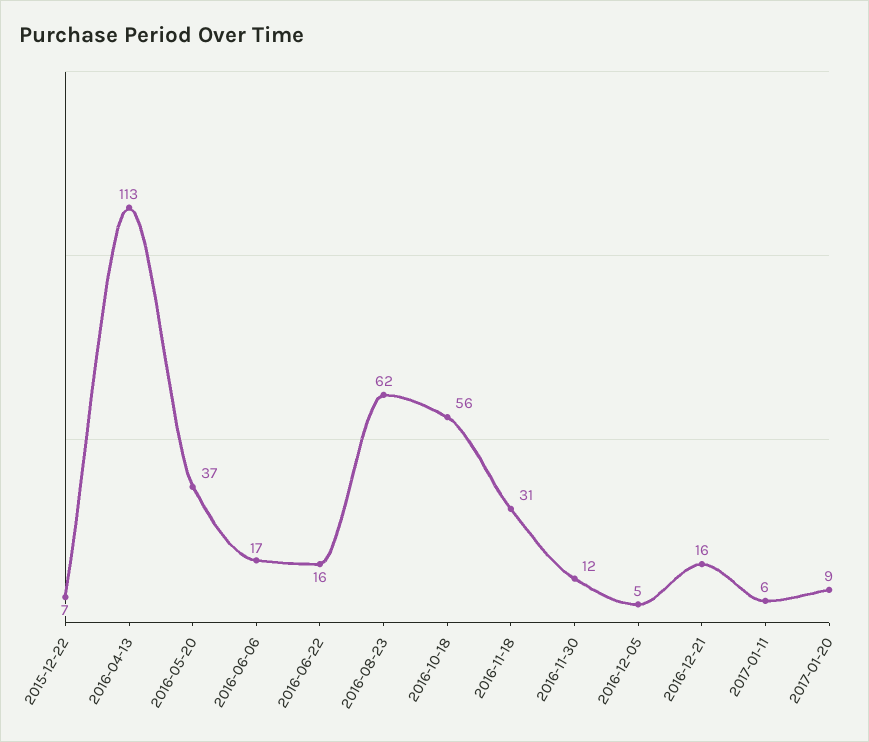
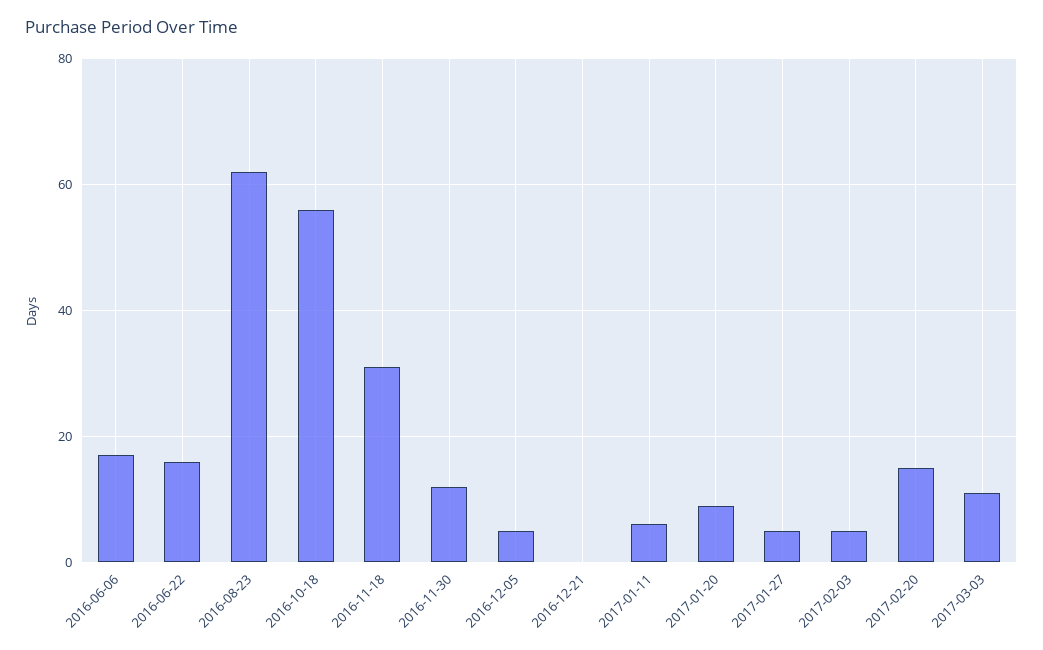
2015-12-22: 7 -> none
2016-04-13: 113 -> none
2016-05-20: 37 -> none
2016-12-21: 16 -> 0
2017-01-27: none -> 5
2017-02-03: none -> 5
2017-02-20: none -> 15
2017-03-03: none -> 10

